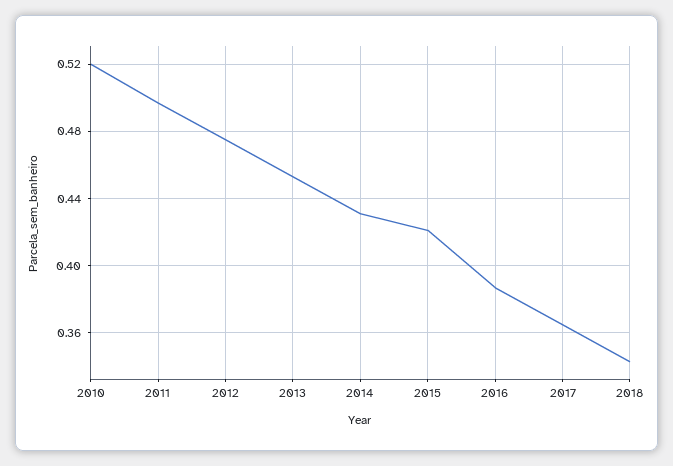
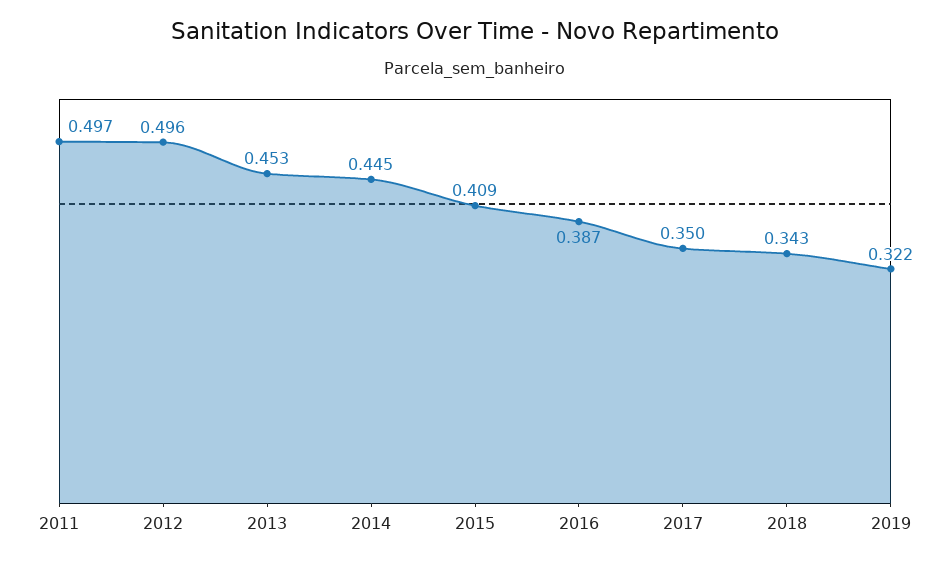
2010: 0.52 -> none
2012: 0.475 -> 0.496
2014: 0.43 -> 0.445
2015: 0.42 -> 0.409
2017: 0.365 -> 0.35
2019: none -> 0.322

